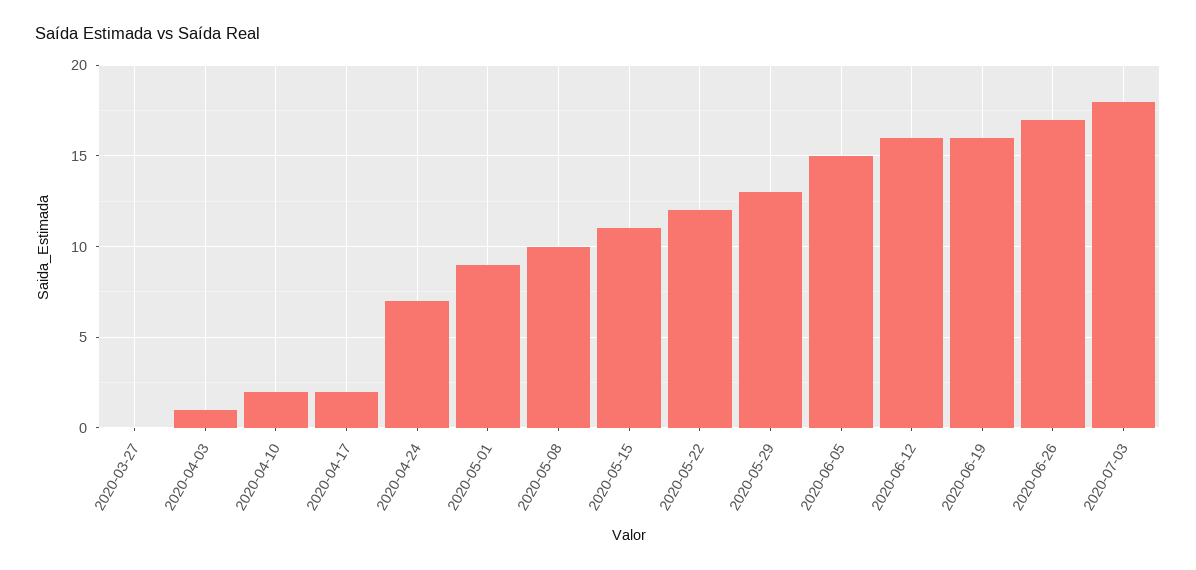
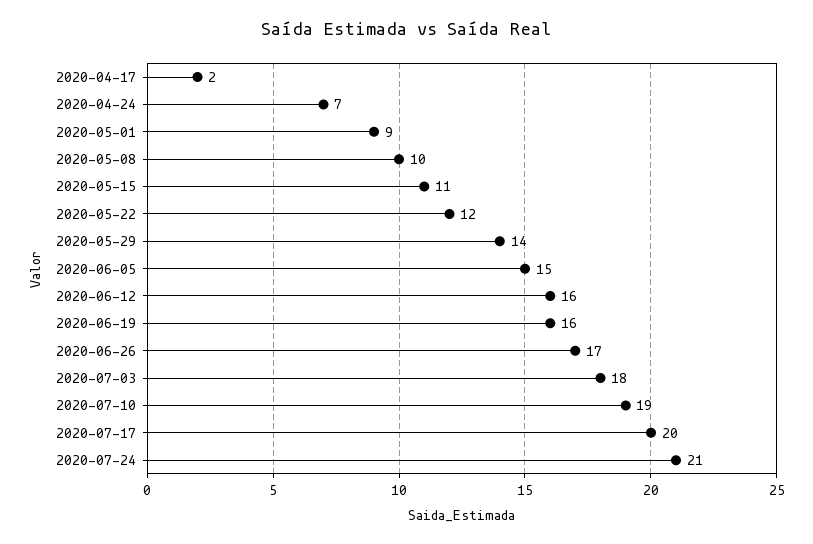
2020-03-27: 0 -> none
2020-04-03: 1 -> none
2020-04-10: 2 -> none
2020-05-29: 13 -> 14
2020-07-10: none -> 19
2020-07-17: none -> 20
2020-07-24: none -> 21

